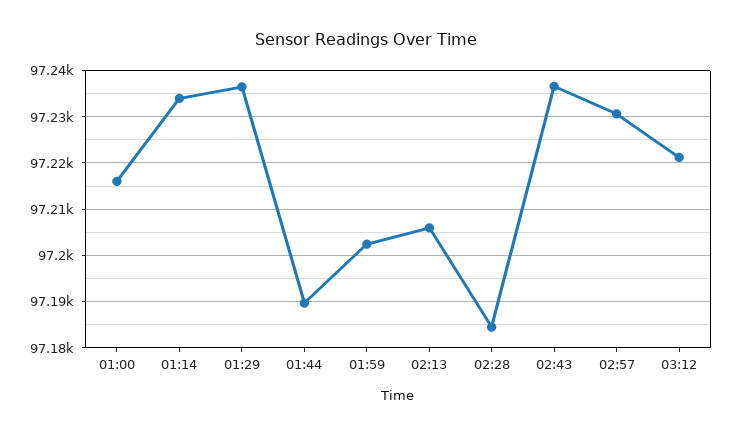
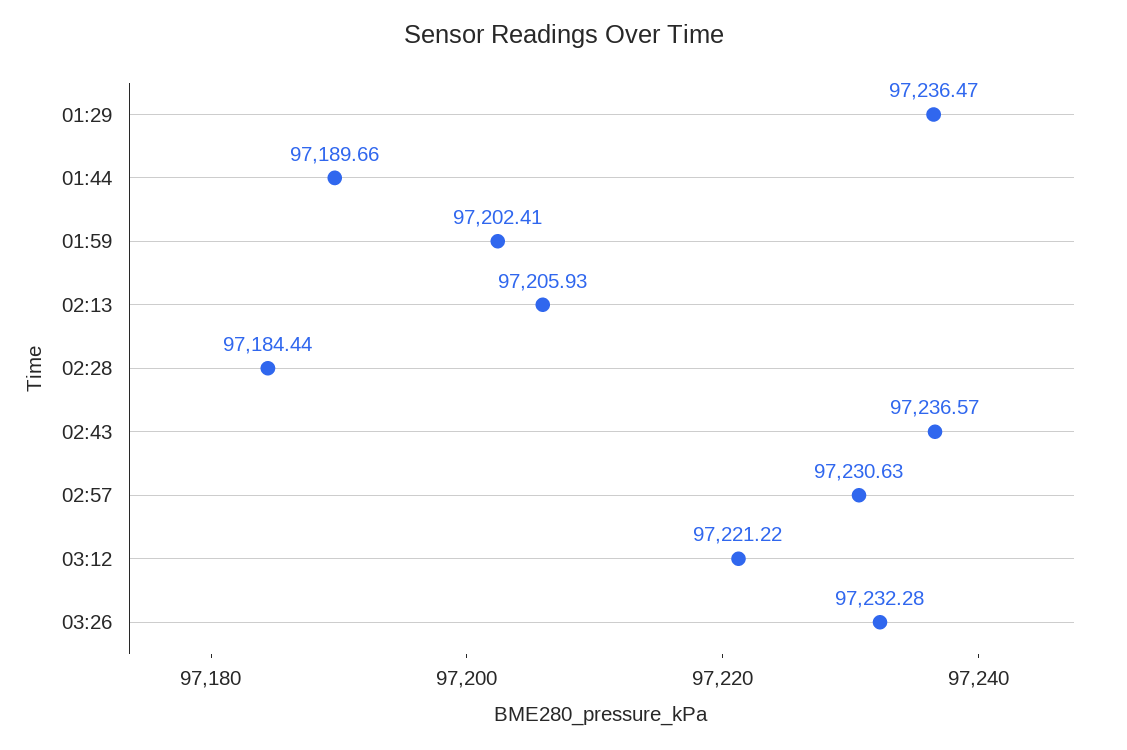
01:00: 97216 -> none
01:14: 97234 -> none
03:26: none -> 97232.28

